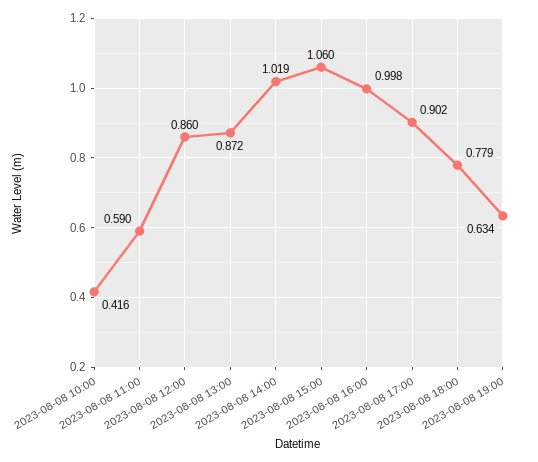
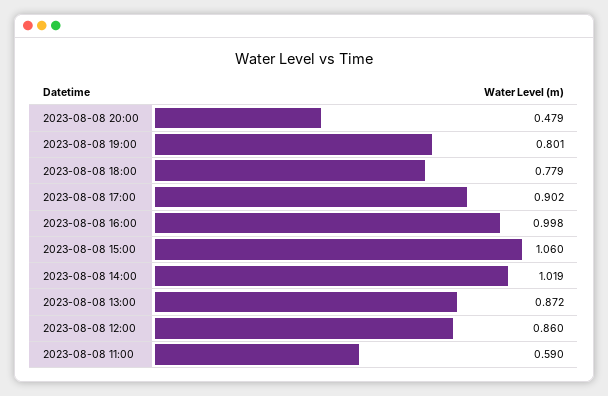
2023-08-08 10:00: 0.416 -> none
2023-08-08 19:00: 0.634 -> 0.801
2023-08-08 20:00: none -> 0.479

